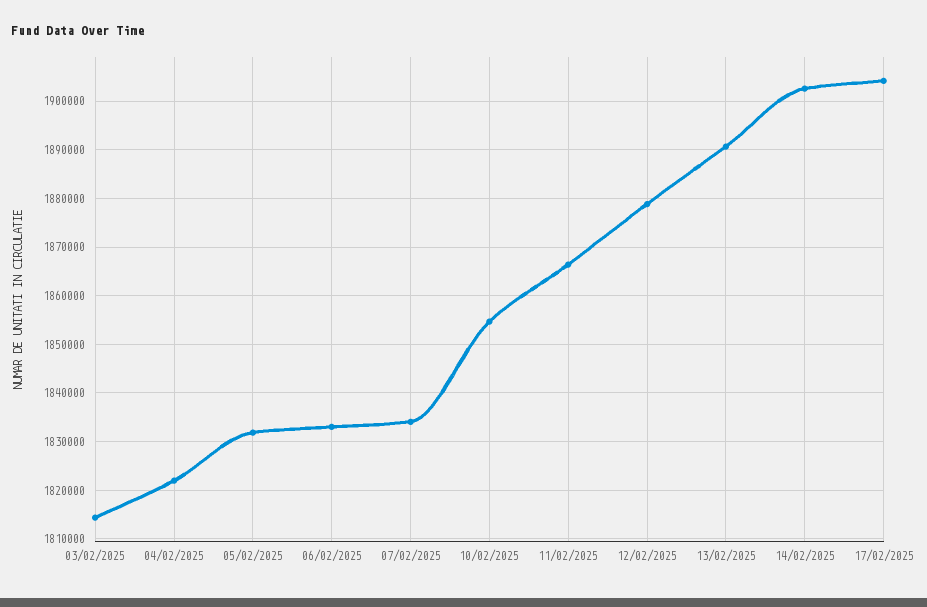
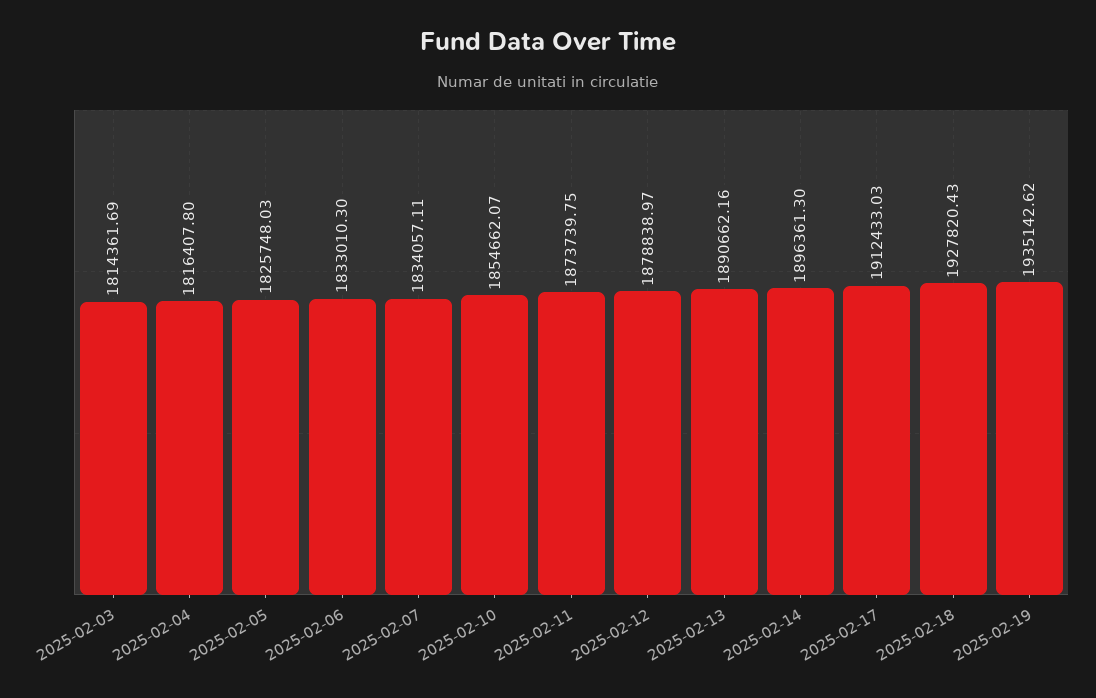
04/02/2025: 1822000 -> 1816407.8
05/02/2025: 1832000 -> 1825748.03
11/02/2025: 1866000 -> 1873739.75
14/02/2025: 1902000 -> 1896361.3
17/02/2025: 1904000 -> 1912433.03
2025-02-18: none -> 1927820.43
2025-02-19: none -> 1935142.62

